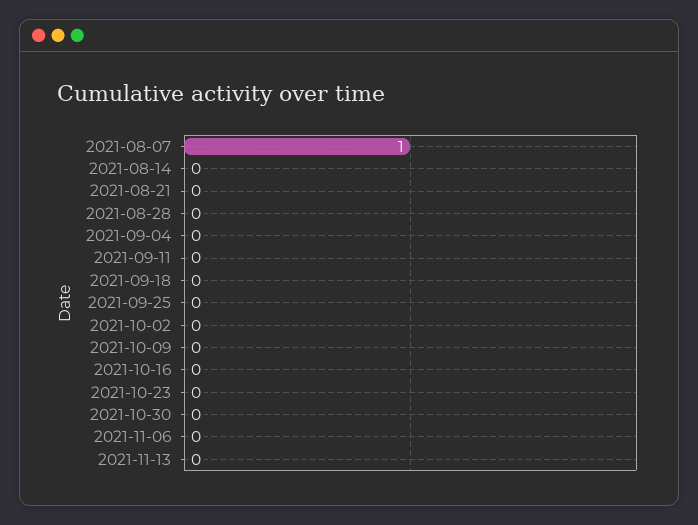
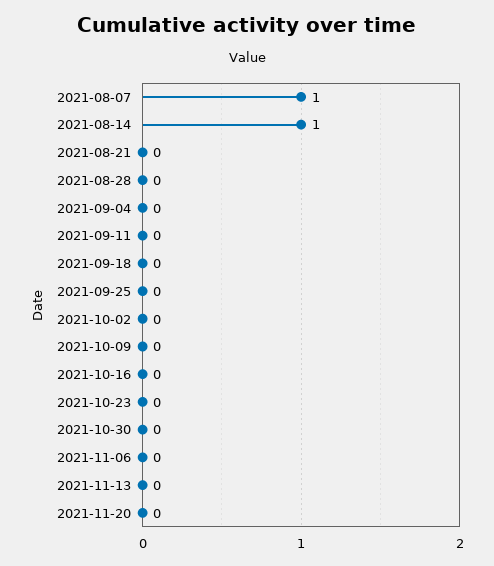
2021-08-14: 0 -> 1
2021-11-20: none -> 0

